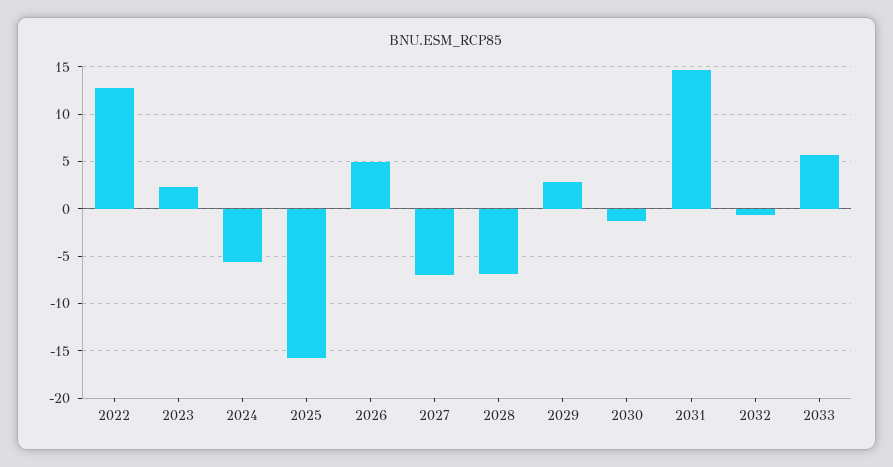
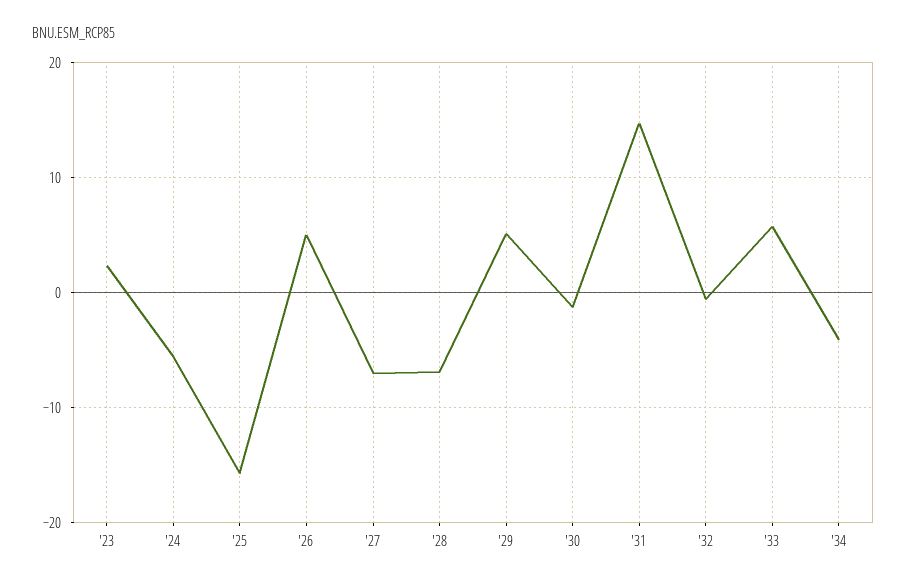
2022: 13 -> none
2029: 3 -> 5
'34: none -> -4

